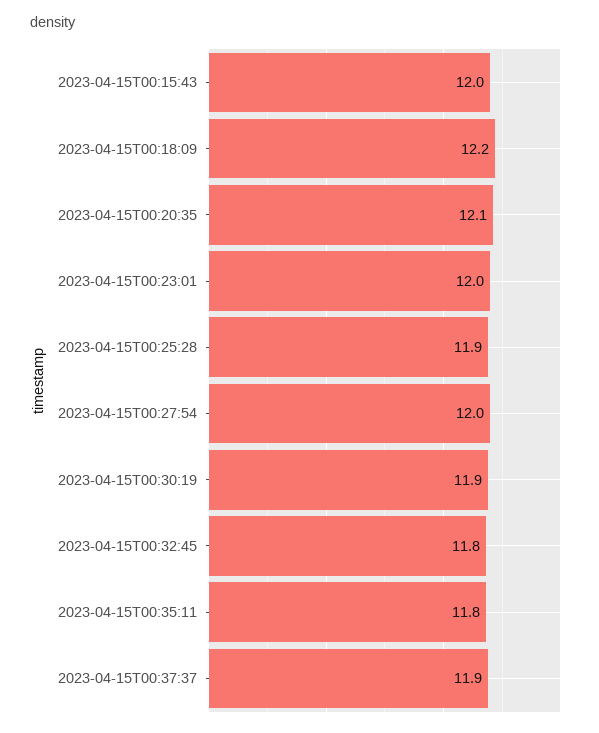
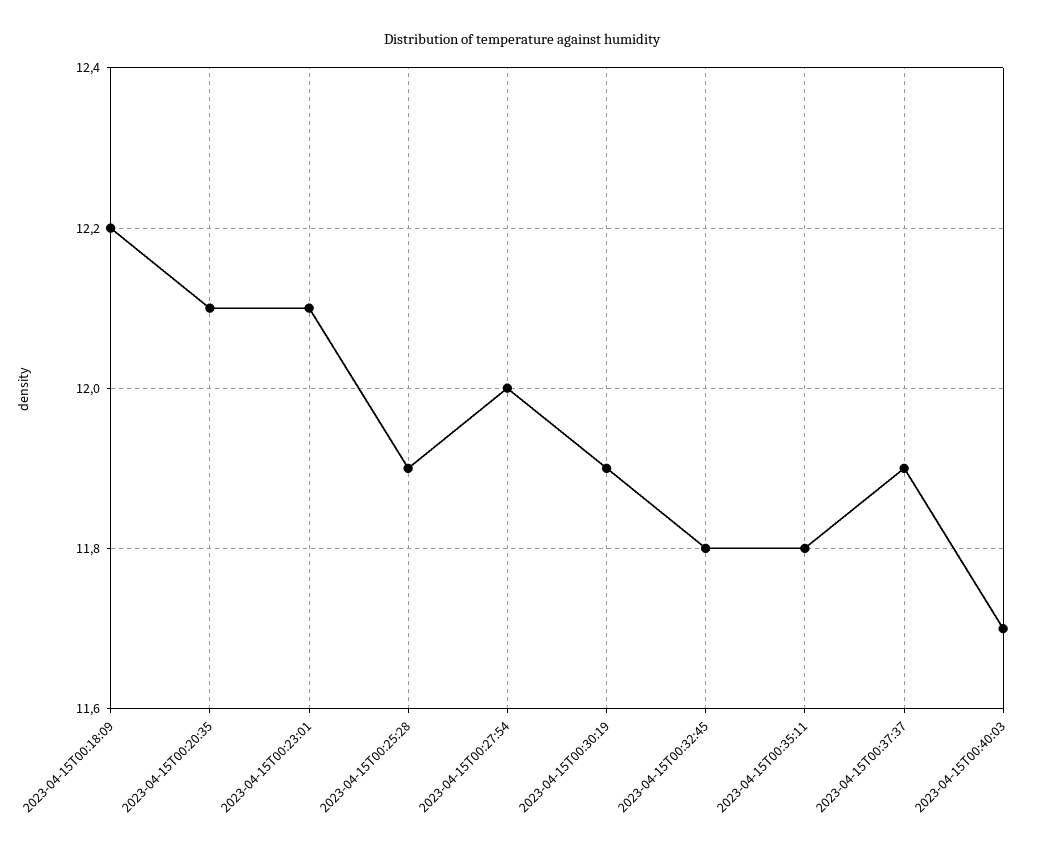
2023-04-15T00:15:43: 12 -> none
2023-04-15T00:23:01: 12 -> 12.1
2023-04-15T00:40:03: none -> 11.7

